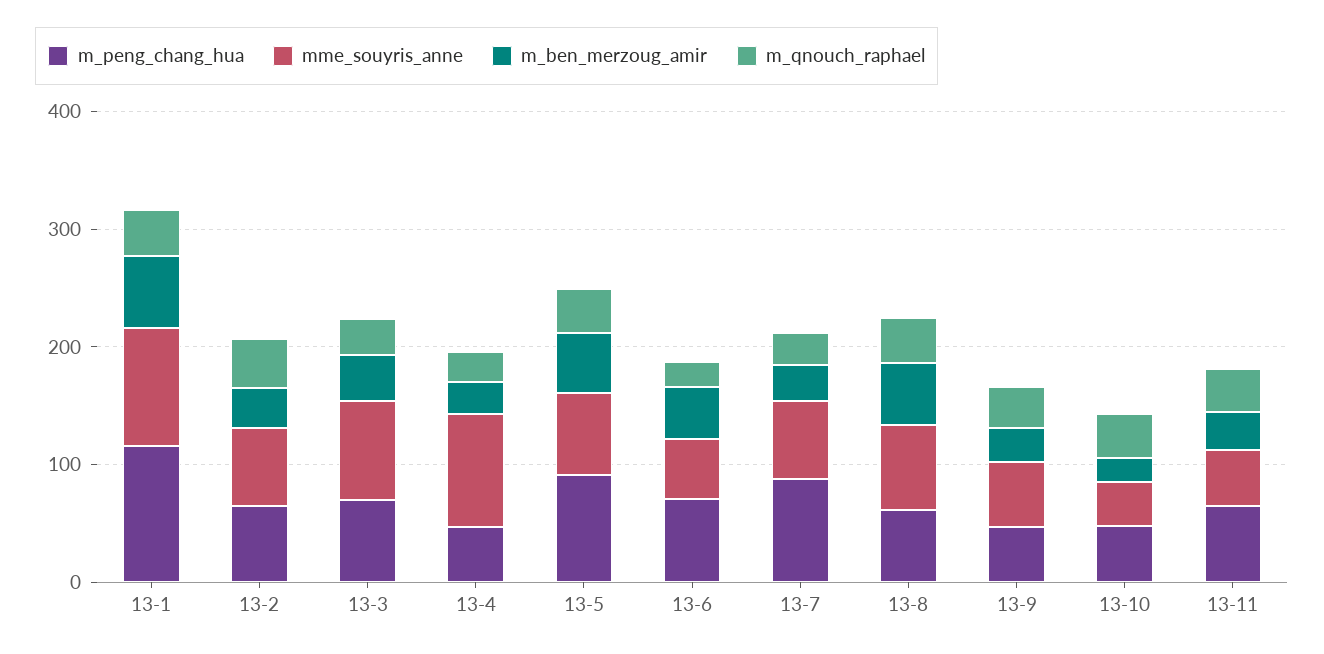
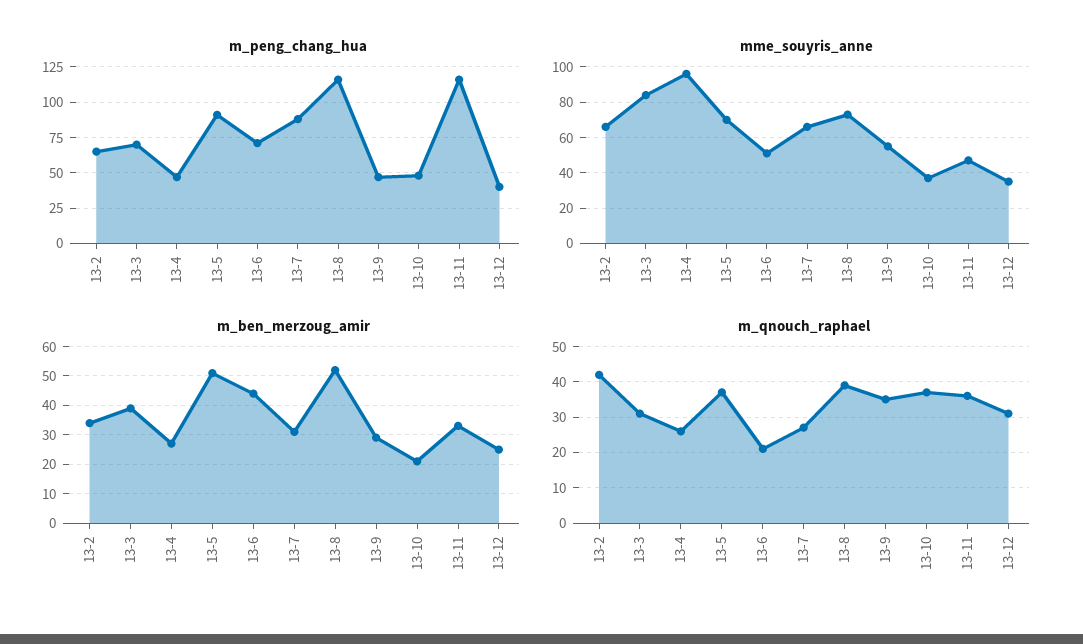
m_peng_chang_hua, 13-1: 120 -> none
mme_souyris_anne, 13-1: 100 -> none
m_ben_merzoug_amir, 13-1: 60 -> none
m_qnouch_raphael, 13-1: 40 -> none
m_peng_chang_hua, 13-8: 60 -> 115
m_peng_chang_hua, 13-11: 60 -> 115
m_peng_chang_hua, 13-12: none -> 40
mme_souyris_anne, 13-12: none -> 35
m_ben_merzoug_amir, 13-12: none -> 25
m_qnouch_raphael, 13-12: none -> 30

